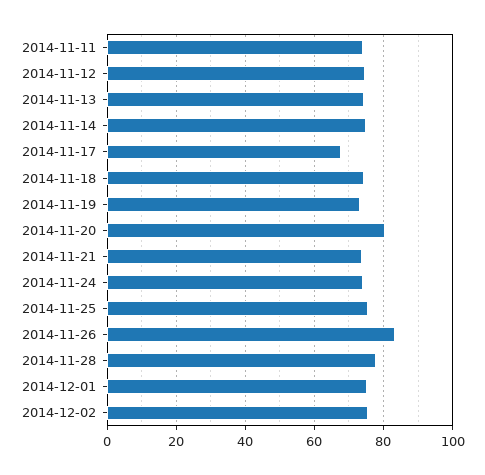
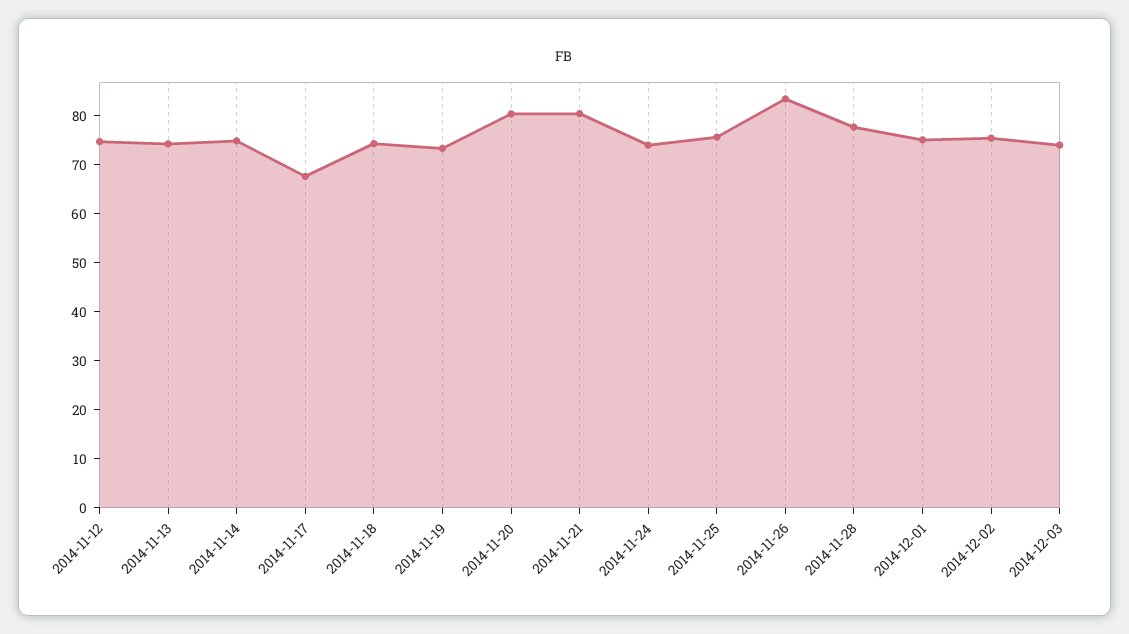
2014-11-11: 74 -> none
2014-11-21: 74 -> 80
2014-12-03: none -> 74

